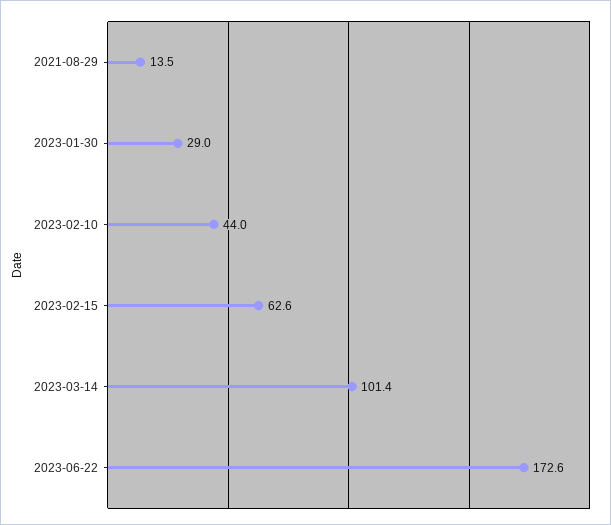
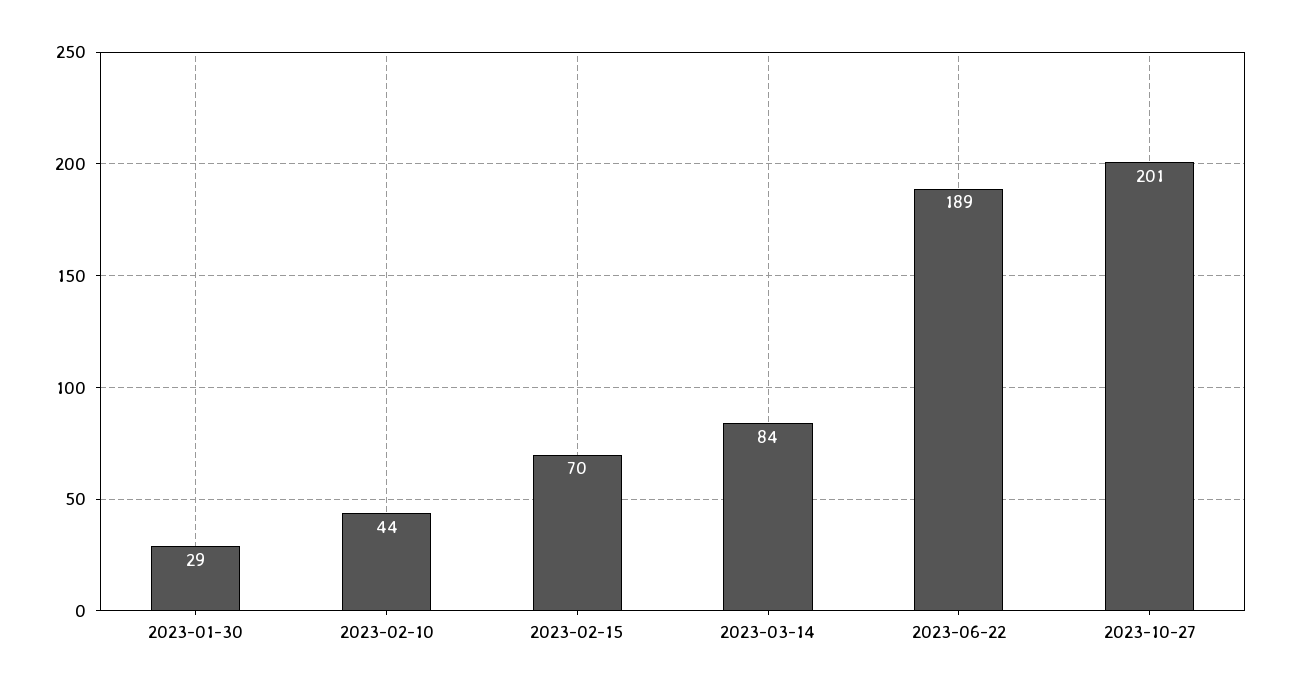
2021-08-29: 13.5 -> none
2023-02-15: 62.6 -> 70
2023-03-14: 101.4 -> 84
2023-06-22: 172.6 -> 189
2023-10-27: none -> 201

